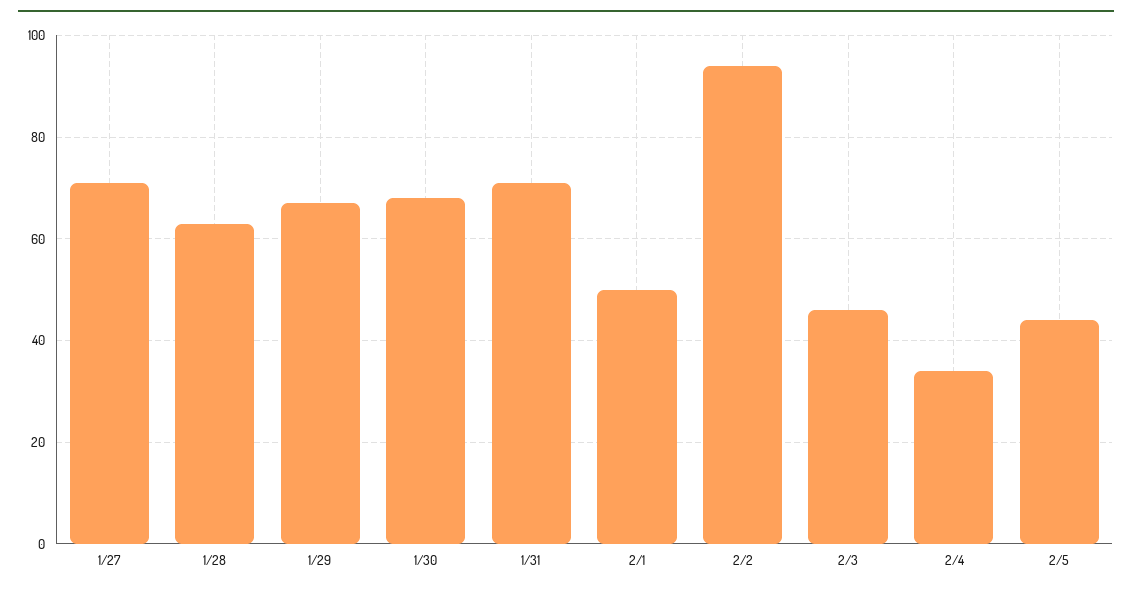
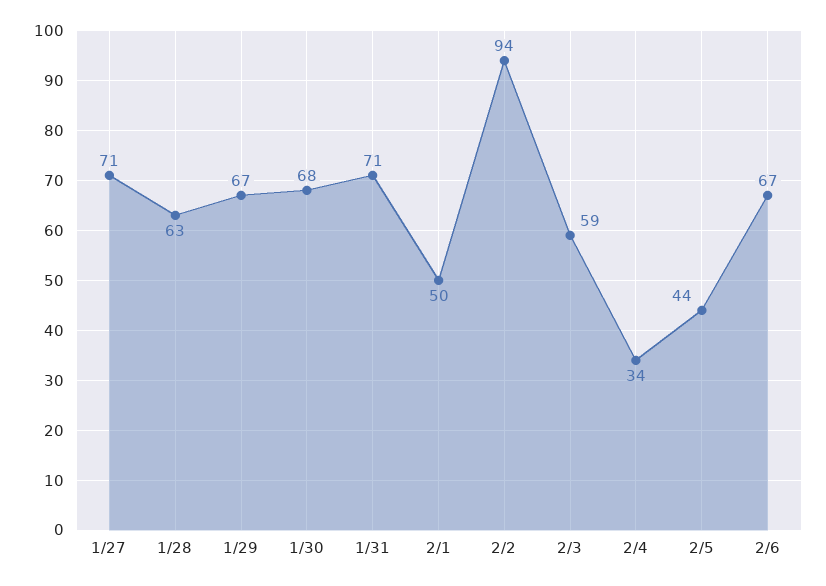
2/3: 45 -> 59
2/6: none -> 67

